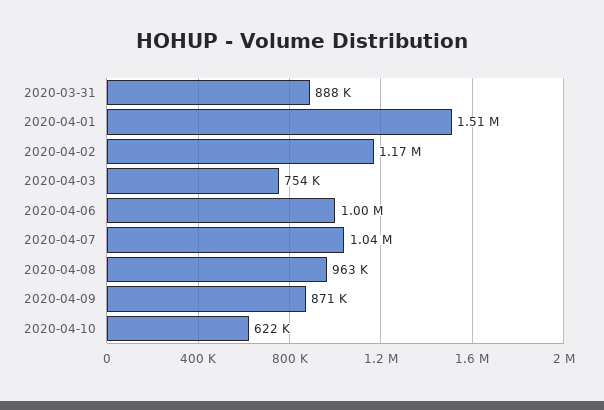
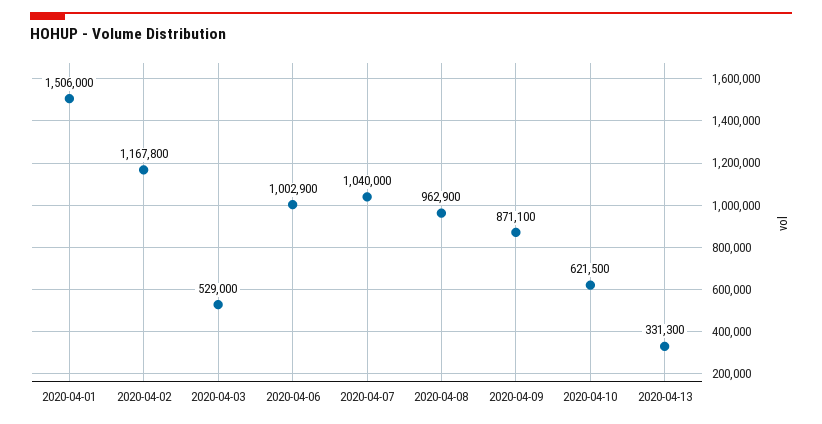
2020-03-31: 888000 -> none
2020-04-03: 754000 -> 529000
2020-04-13: none -> 331300

